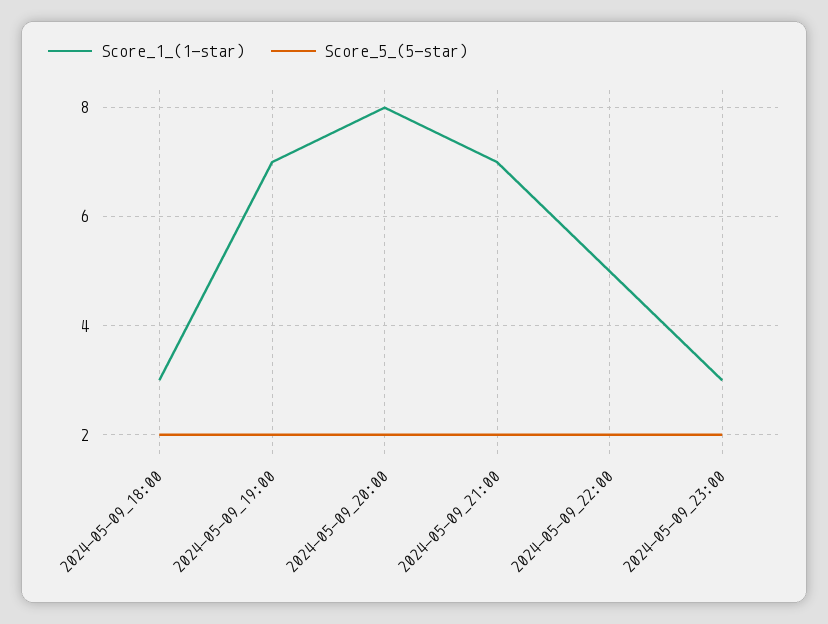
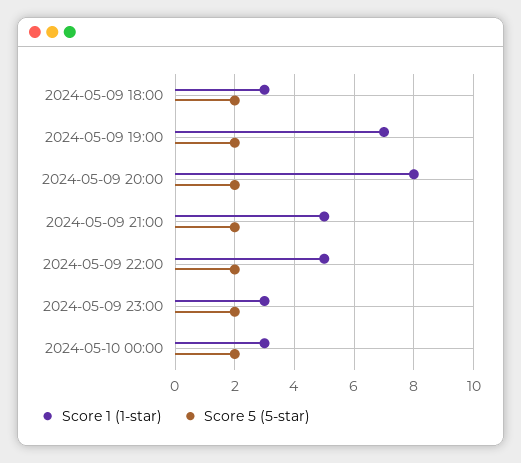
Score_1_(1-star), 2024-05-09_21:00: 7 -> 5
Score_1_(1-star), 2024-05-10 00:00: none -> 3
Score_5_(5-star), 2024-05-10 00:00: none -> 2

